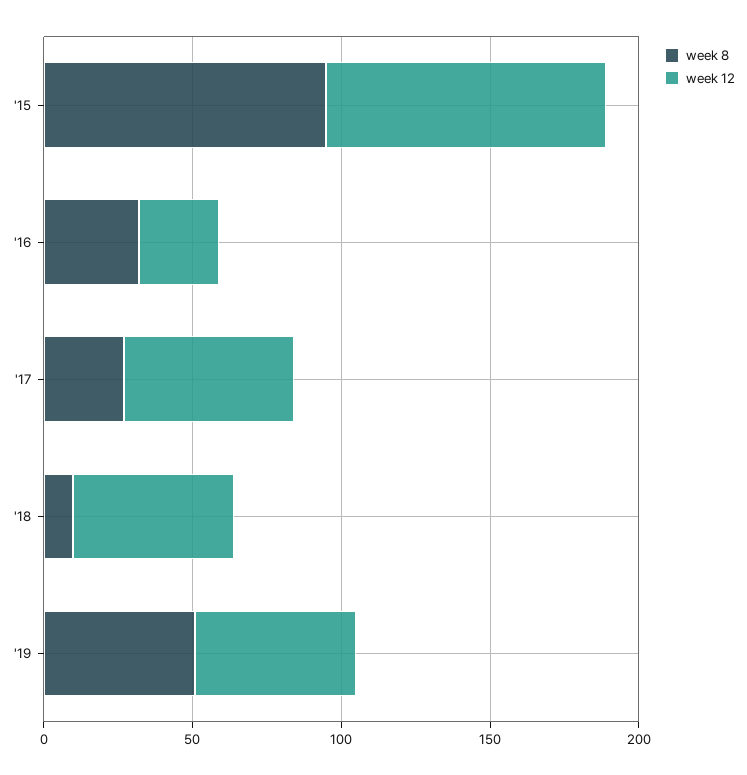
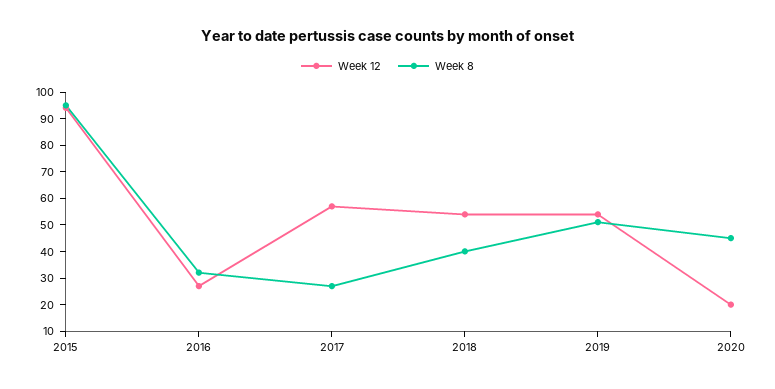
week 8, '18: 10 -> 40
week 12, 2020: none -> 20
week 8, 2020: none -> 45

